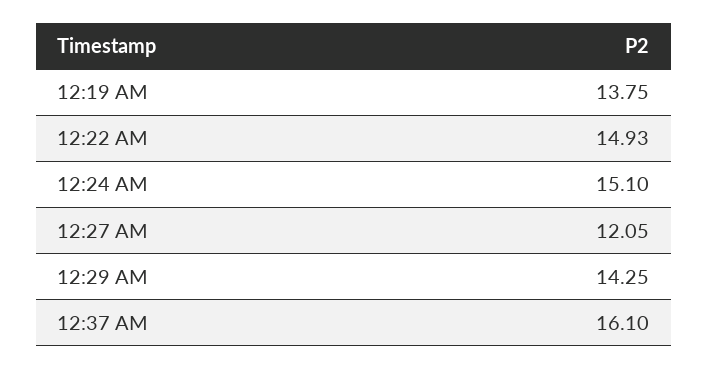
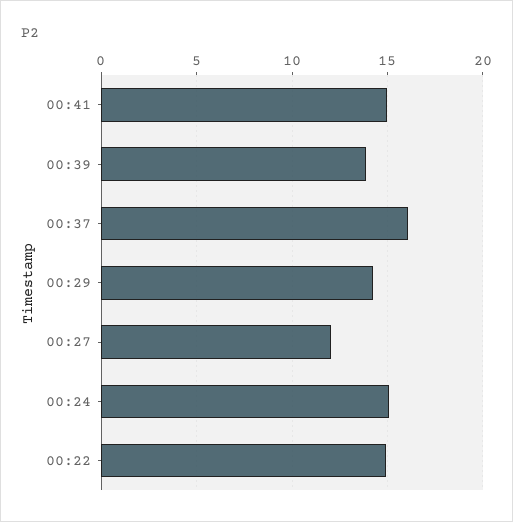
12:19 AM: 13.75 -> none
00:41: none -> 15
00:39: none -> 14

